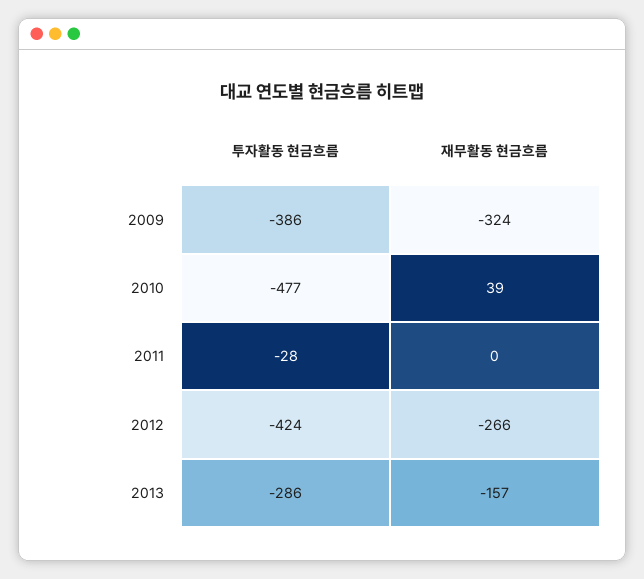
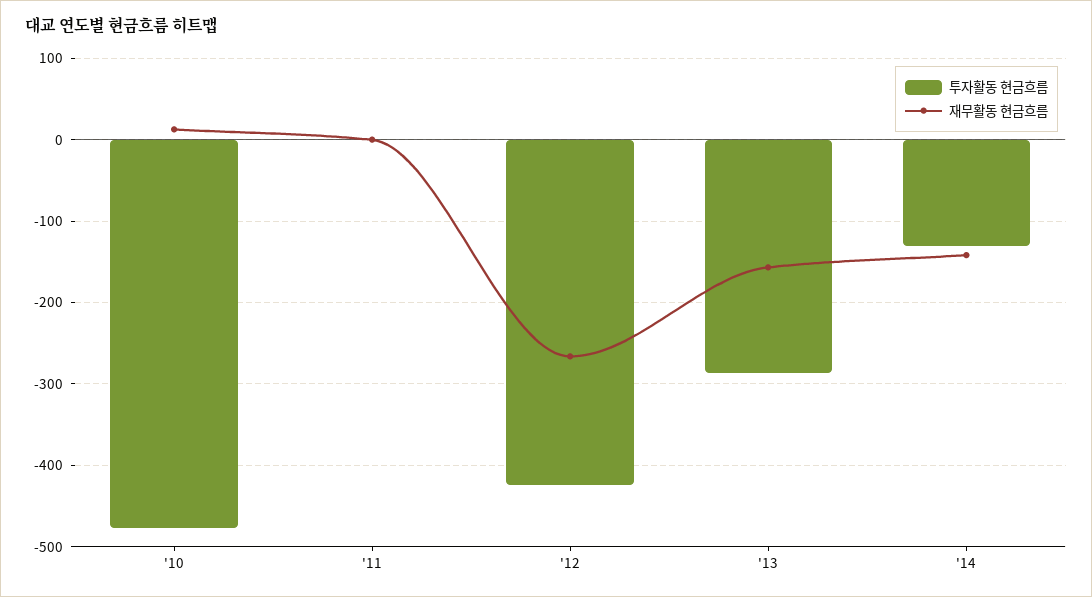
투자활동 현금흐름, 2009: -386 -> none
재무활동 현금흐름, 2009: -324 -> none
재무활동 현금흐름, 2010: 39 -> 10
투자활동 현금흐름, 2011: -28 -> 0
투자활동 현금흐름, '14: none -> -130
재무활동 현금흐름, '14: none -> -140

